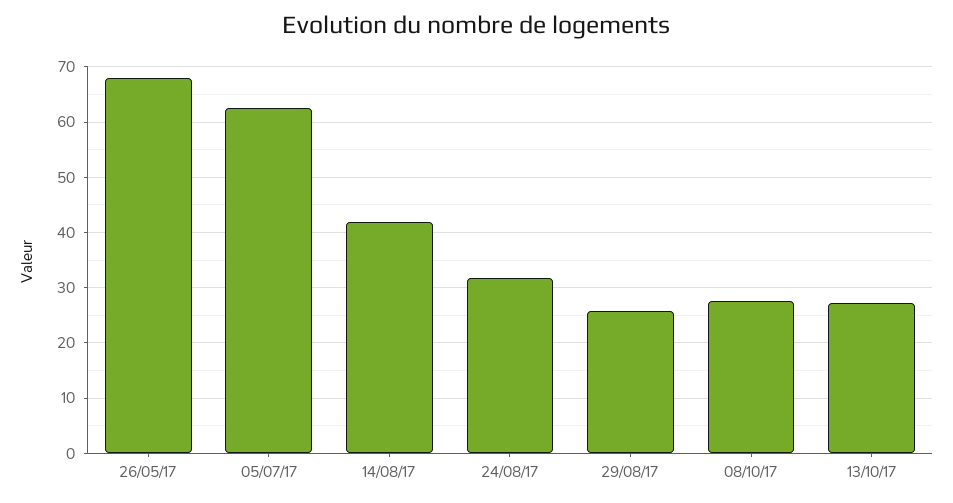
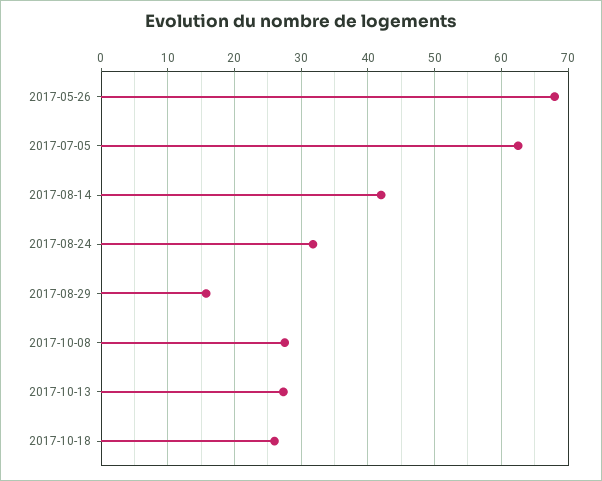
29/08/17: 26 -> 16
2017-10-18: none -> 26

